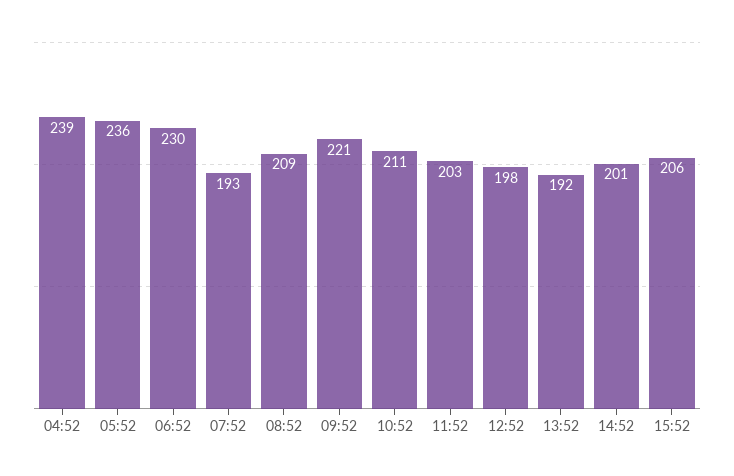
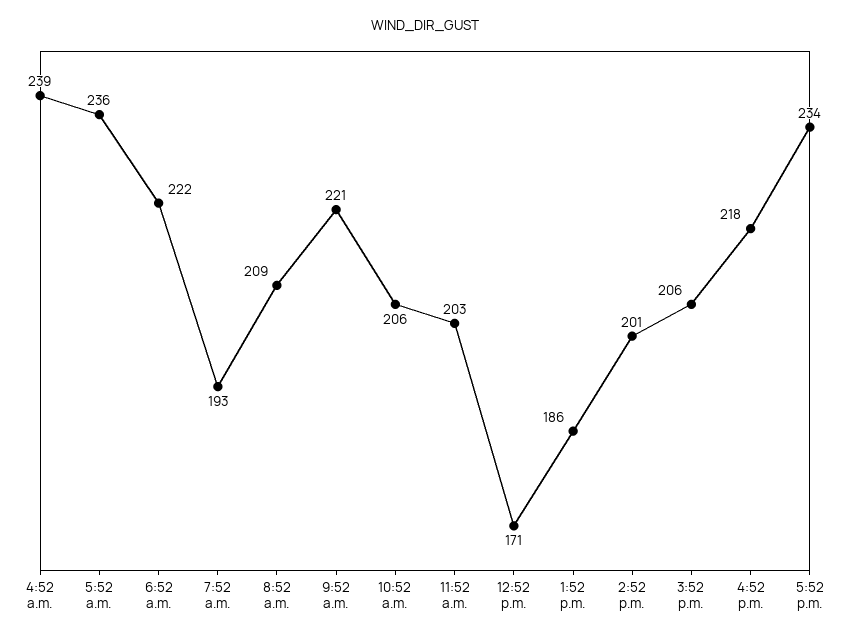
06:52: 230 -> 222
10:52: 211 -> 206
12:52: 198 -> 171
13:52: 192 -> 186
4:52 p.m.: none -> 218
5:52 p.m.: none -> 234

